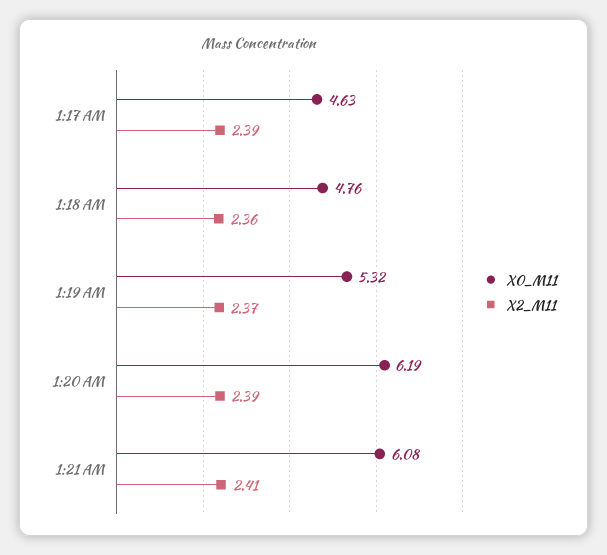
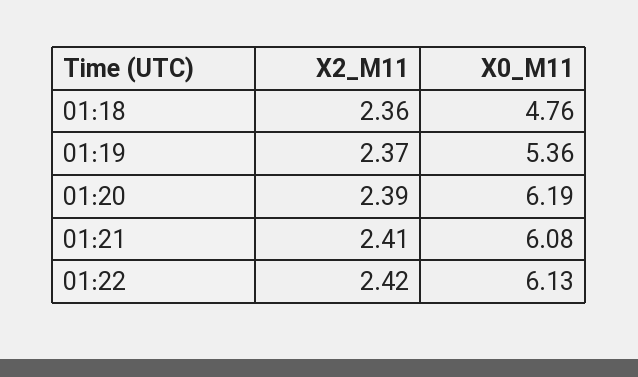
X0_M11, 1:17 AM: 4.63 -> none
X2_M11, 1:17 AM: 2.39 -> none
X0_M11, 1:19 AM: 5.32 -> 5.36
X2_M11, 01:22: none -> 2.42
X0_M11, 01:22: none -> 6.13

